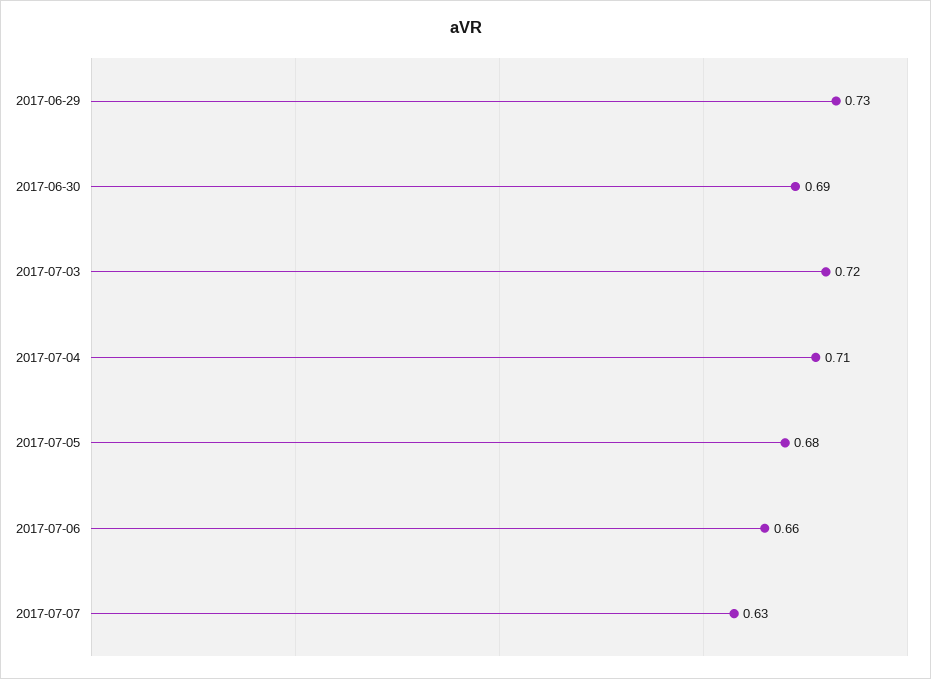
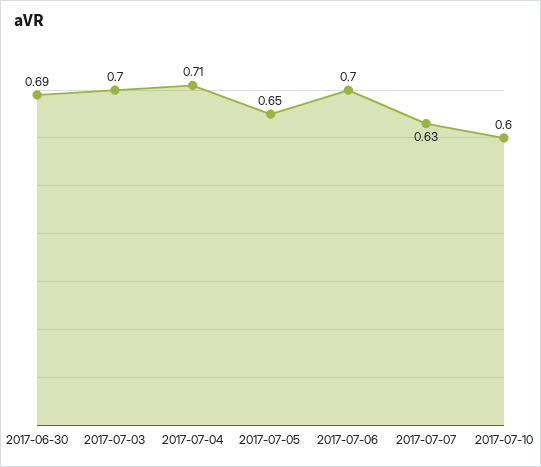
2017-06-29: 0.73 -> none
2017-07-03: 0.72 -> 0.7
2017-07-05: 0.68 -> 0.65
2017-07-06: 0.66 -> 0.7
2017-07-10: none -> 0.6

